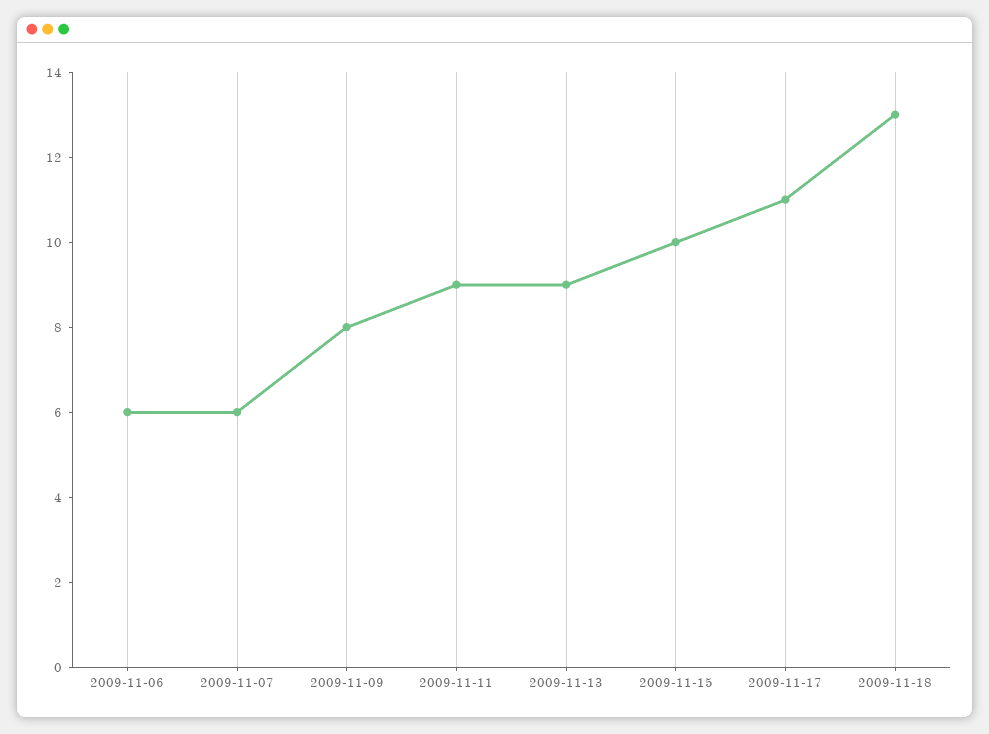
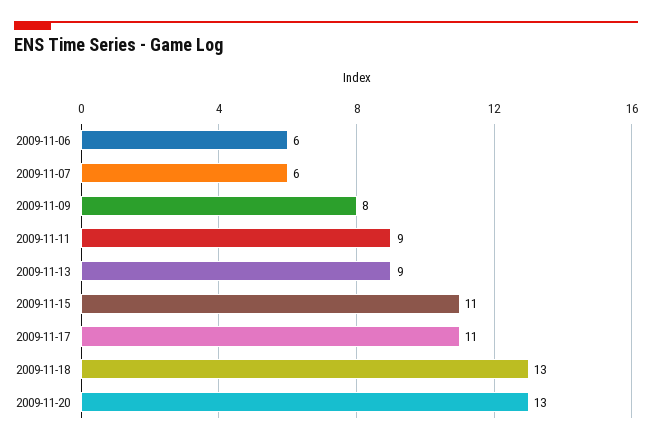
2009-11-15: 10 -> 11
2009-11-20: none -> 13

